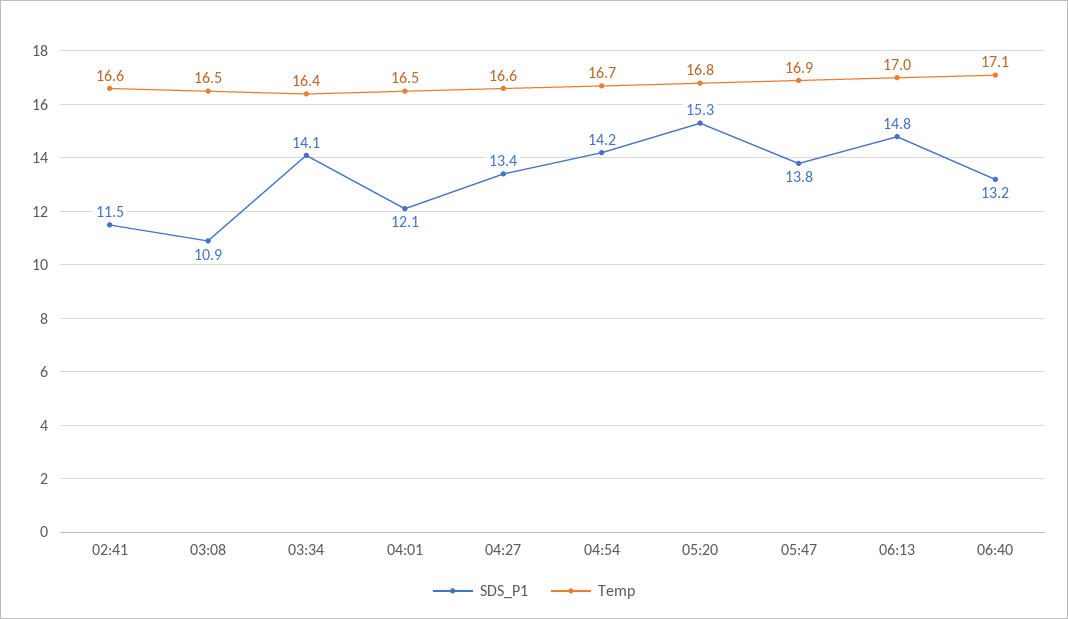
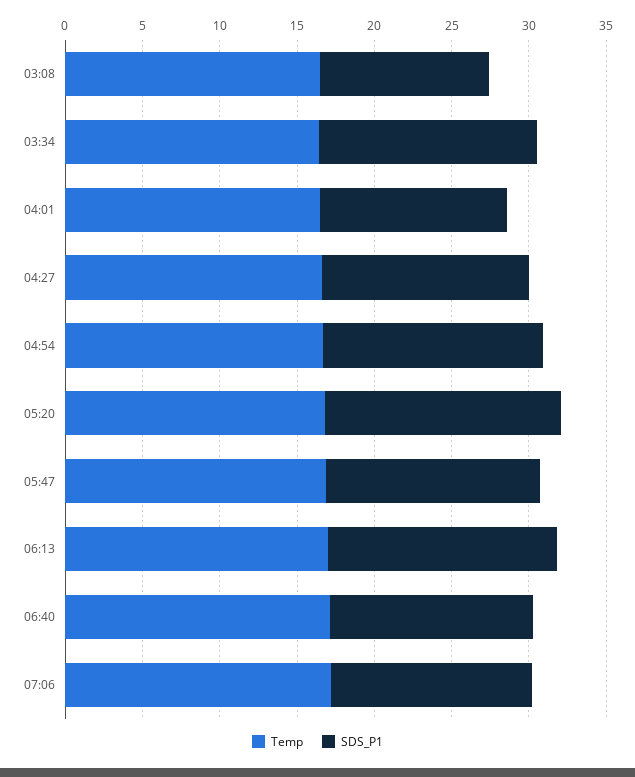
SDS_P1, 02:41: 11.5 -> none
Temp, 02:41: 16.6 -> none
Temp, 07:06: none -> 17
SDS_P1, 07:06: none -> 13

